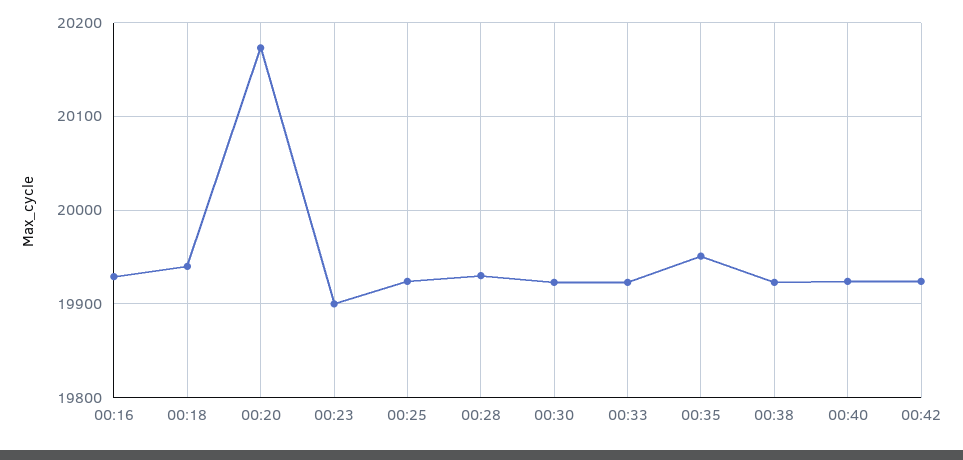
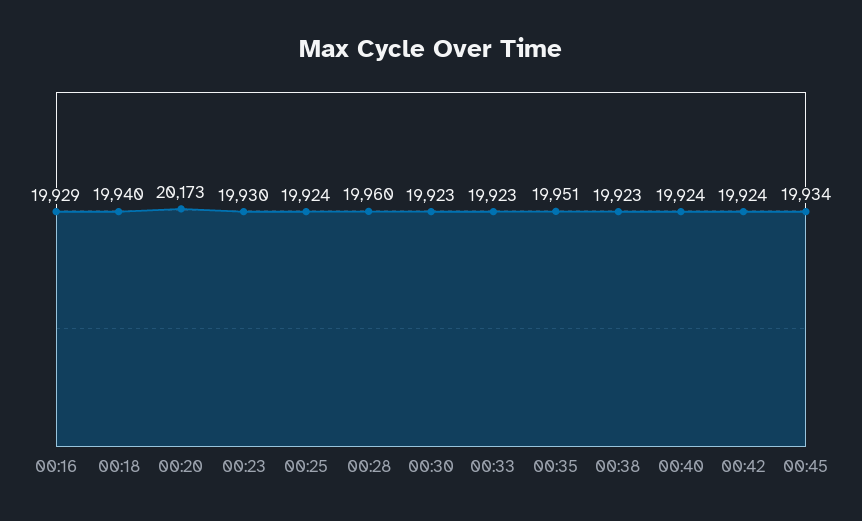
00:23: 19900 -> 19930
00:28: 19930 -> 19960
00:45: none -> 19934

